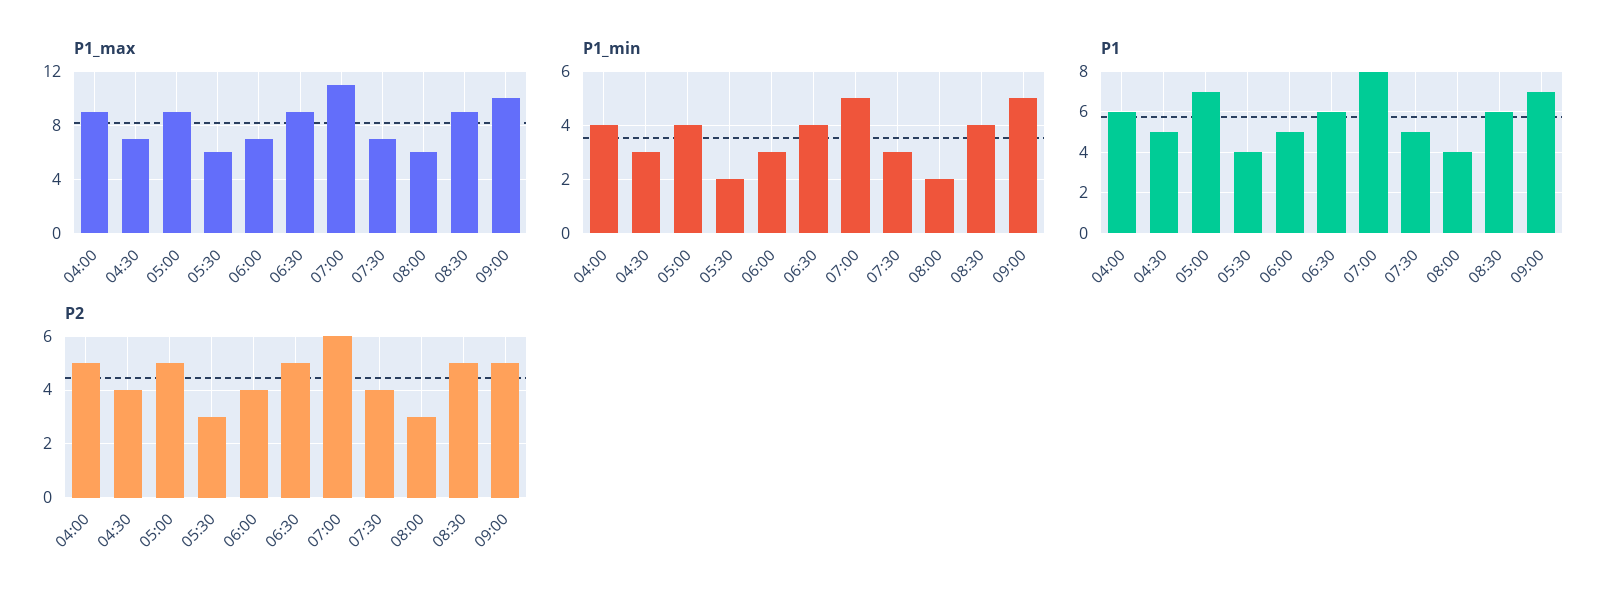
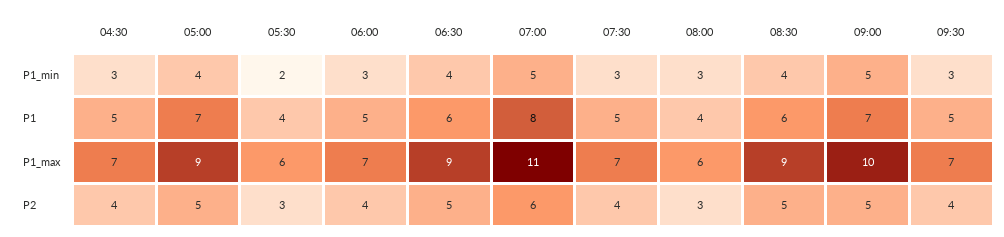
P1_max, 04:00: 9 -> none
P1_min, 04:00: 4 -> none
P1_min, 08:00: 2 -> 3
P1, 04:00: 6 -> none
P2, 04:00: 5 -> none
P1_min, 09:30: none -> 3
P1, 09:30: none -> 5
P1_max, 09:30: none -> 7
P2, 09:30: none -> 4

